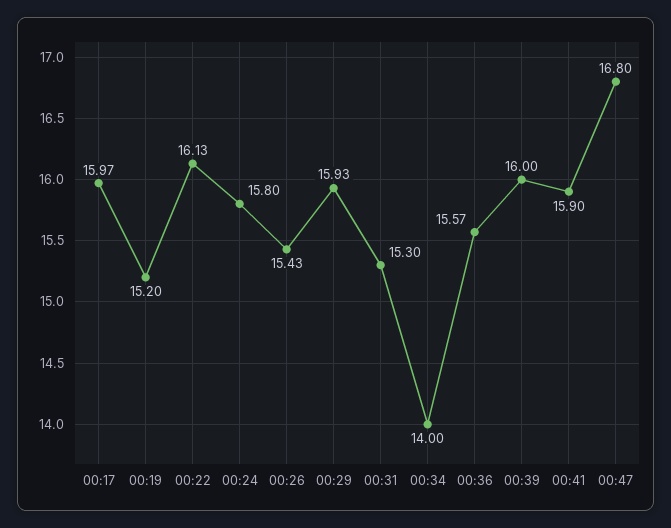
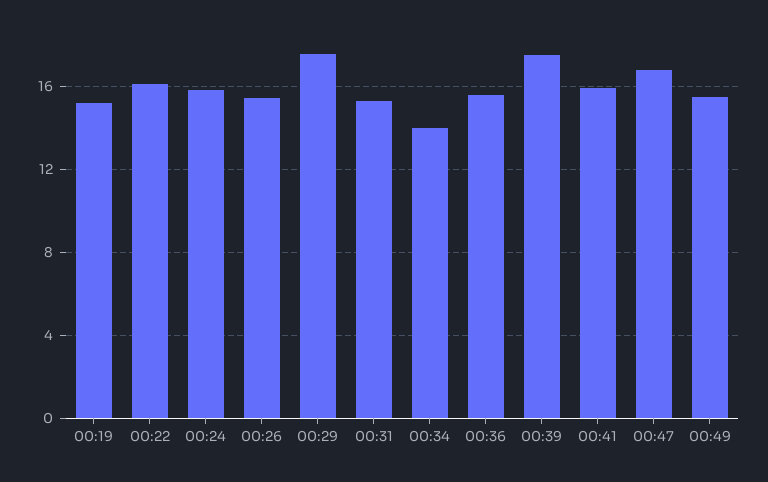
00:17: 15.97 -> none
00:29: 15.93 -> 17.5
00:39: 16 -> 17.5
00:49: none -> 15.5

